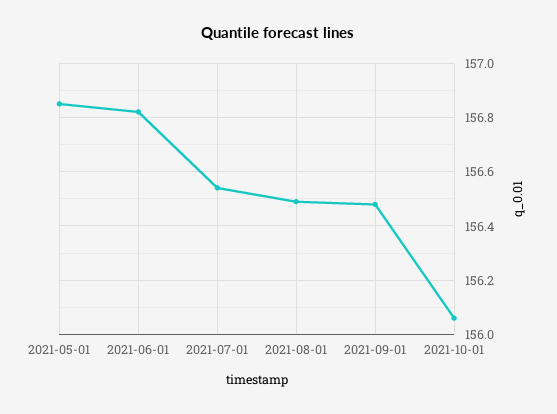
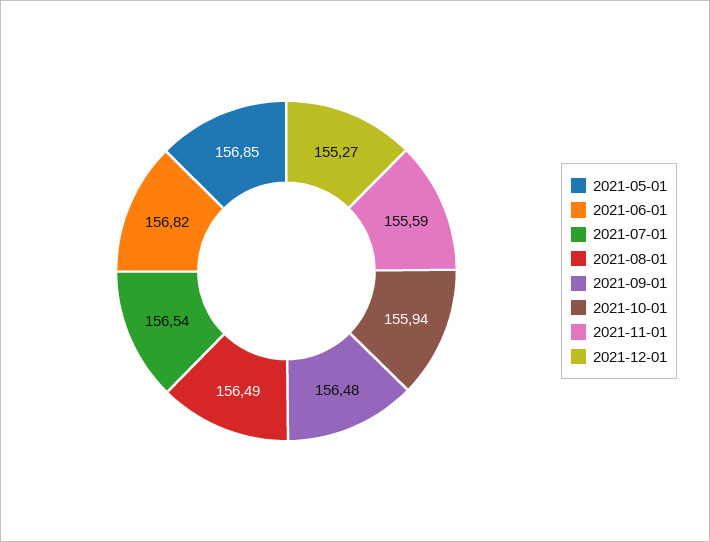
2021-10-01: 156.05 -> 155.94
2021-11-01: none -> 155.59
2021-12-01: none -> 155.27

